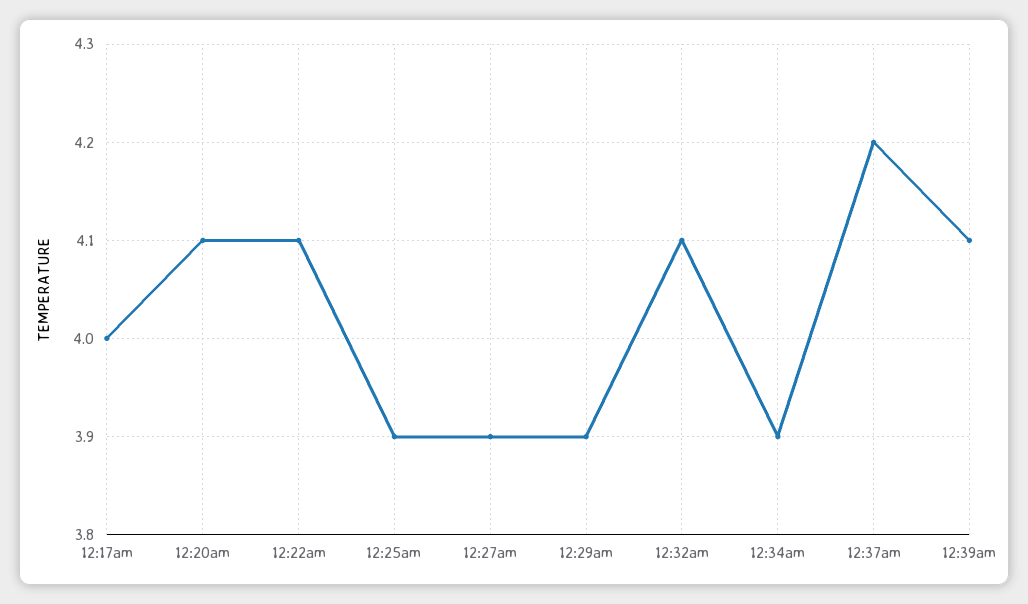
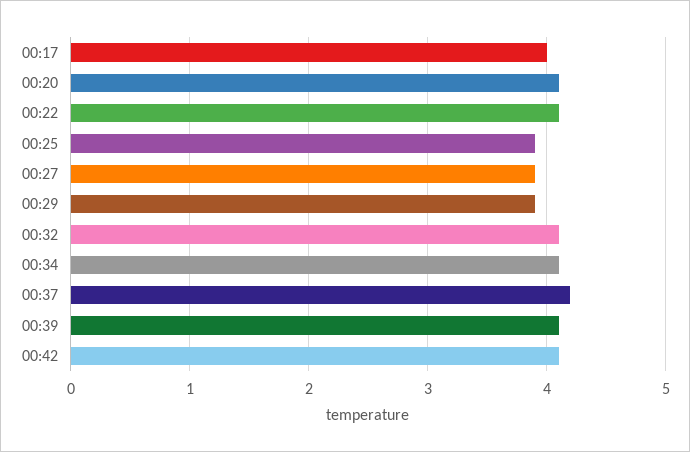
12:34am: 3.9 -> 4.1
00:42: none -> 4.1

